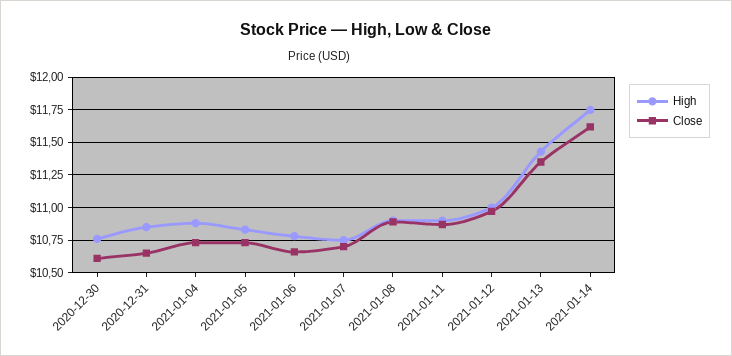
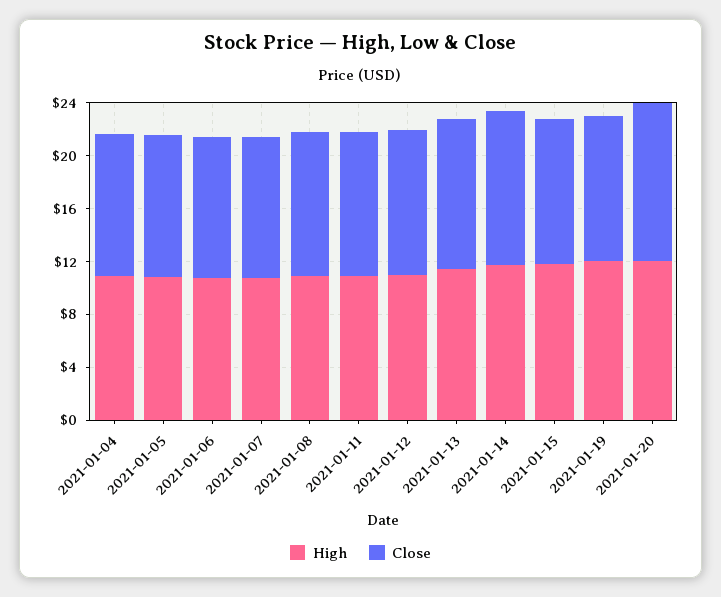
High, 2020-12-30: 10.75 -> none
Close, 2020-12-30: 10.6 -> none
High, 2020-12-31: 10.85 -> none
Close, 2020-12-31: 10.65 -> none
High, 2021-01-15: none -> 12
Close, 2021-01-15: none -> 11
High, 2021-01-19: none -> 12
Close, 2021-01-19: none -> 11
High, 2021-01-20: none -> 12
Close, 2021-01-20: none -> 12

